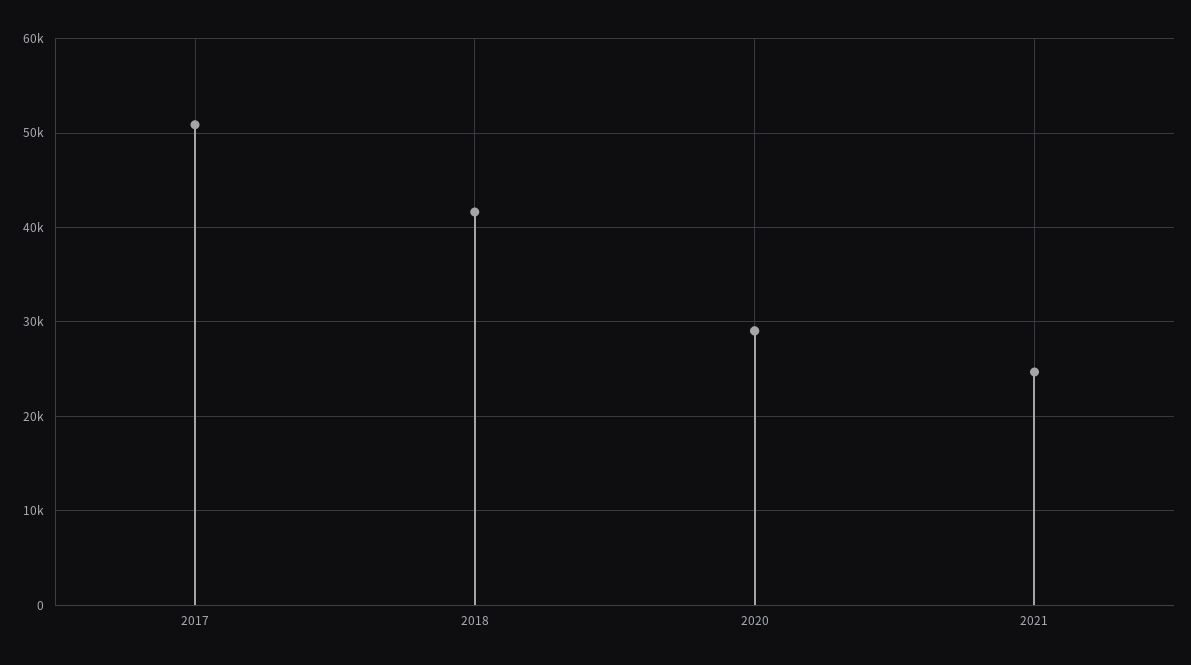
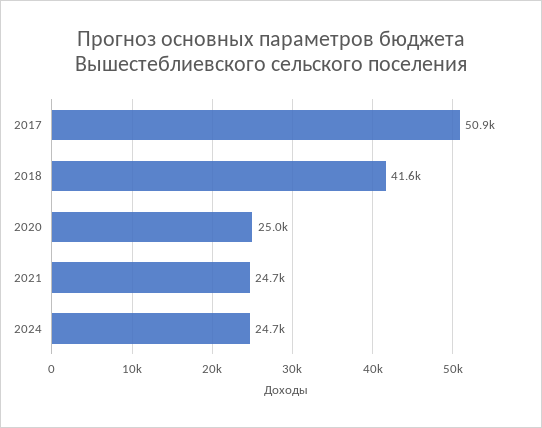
2020: 29000 -> 25000
2024: none -> 24700

